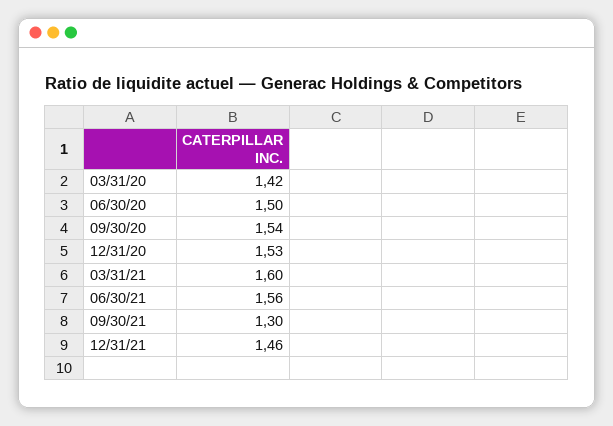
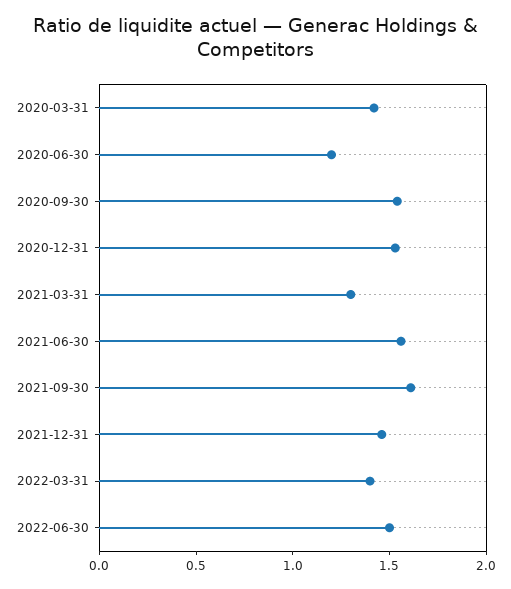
06/30/20: 1.5 -> 1.2
03/31/21: 1.6 -> 1.3
09/30/21: 1.3 -> 1.6
2022-03-31: none -> 1.4
2022-06-30: none -> 1.5

